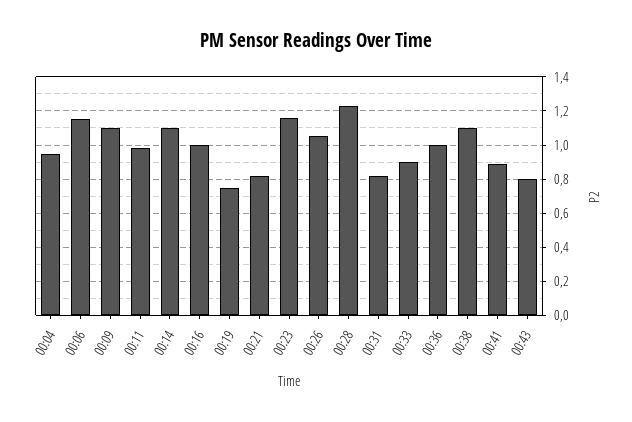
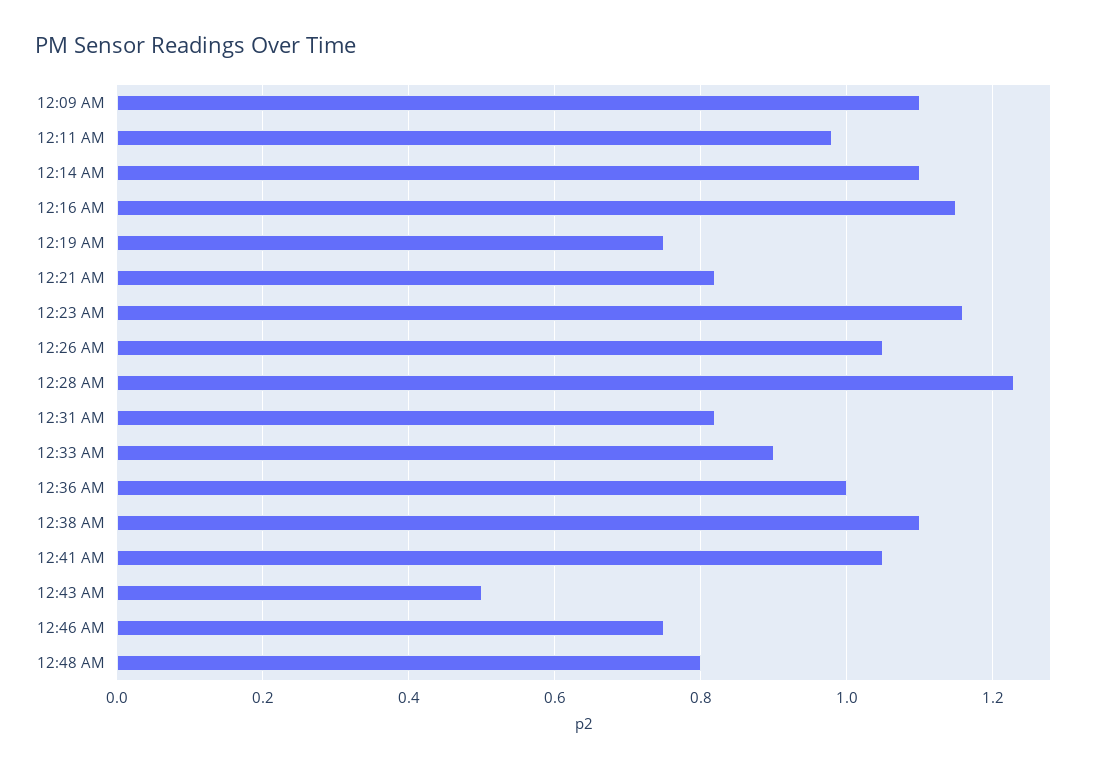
00:04: 0.95 -> none
00:06: 1.15 -> none
00:16: 1 -> 1.15
00:41: 0.9 -> 1.05
00:43: 0.8 -> 0.5
12:46 AM: none -> 0.75
12:48 AM: none -> 0.8

